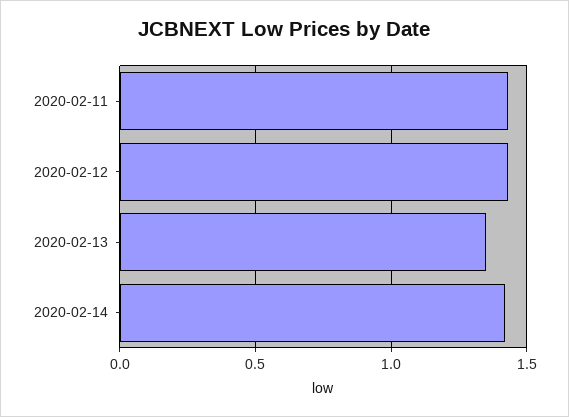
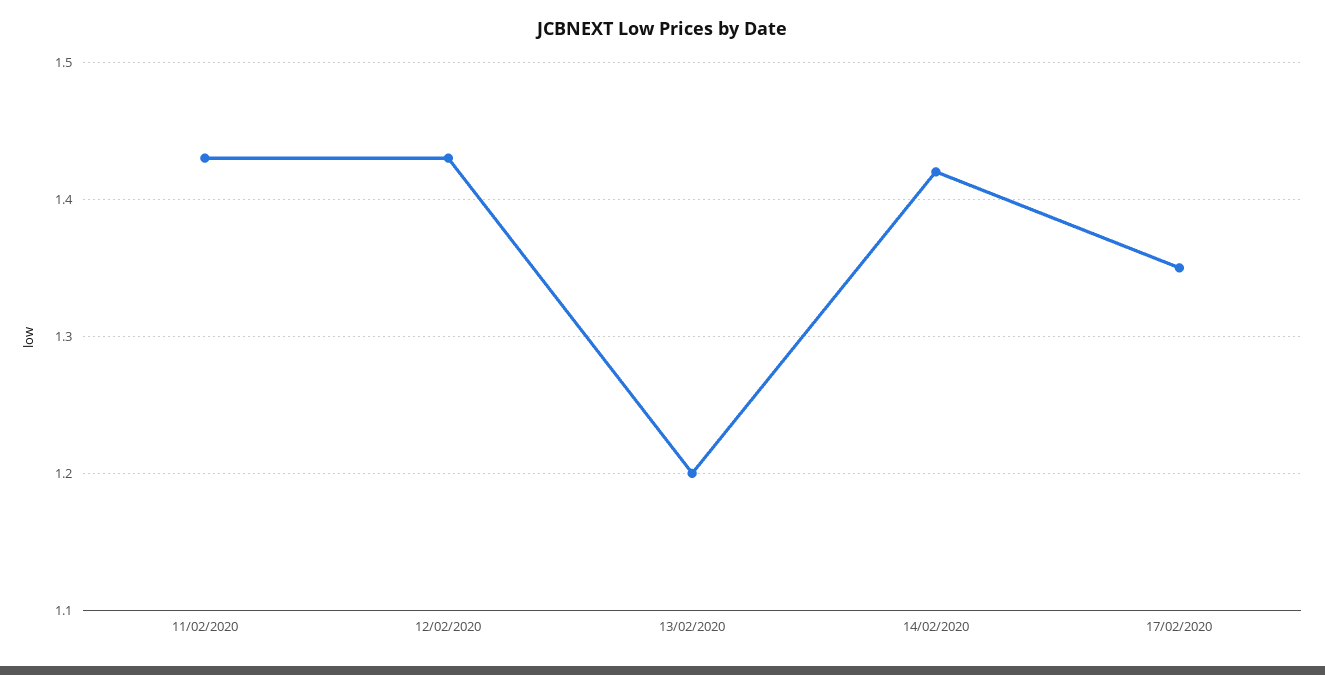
2020-02-13: 1.35 -> 1.2
17/02/2020: none -> 1.35

